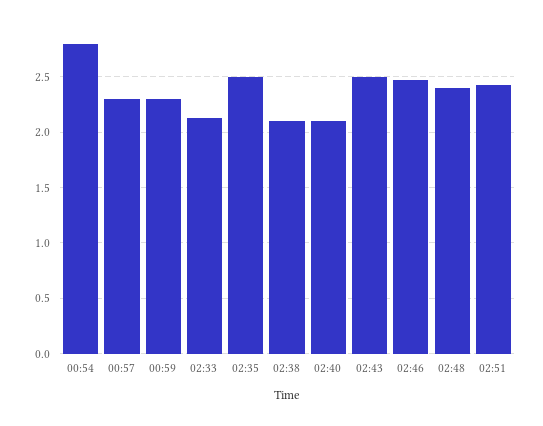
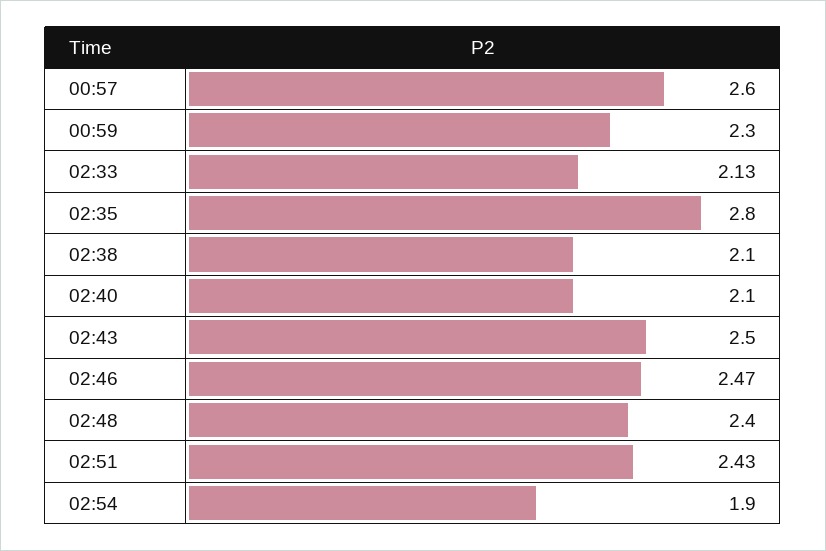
00:54: 2.8 -> none
00:57: 2.3 -> 2.6
02:35: 2.5 -> 2.8
02:54: none -> 1.9

